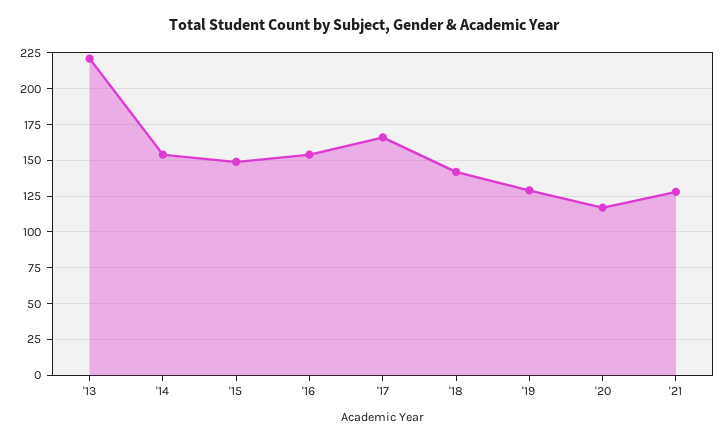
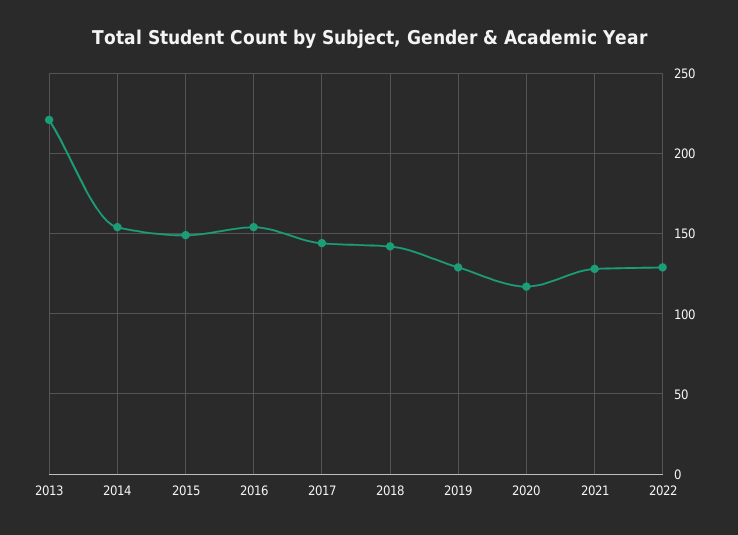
'17: 165 -> 145
2022: none -> 130

